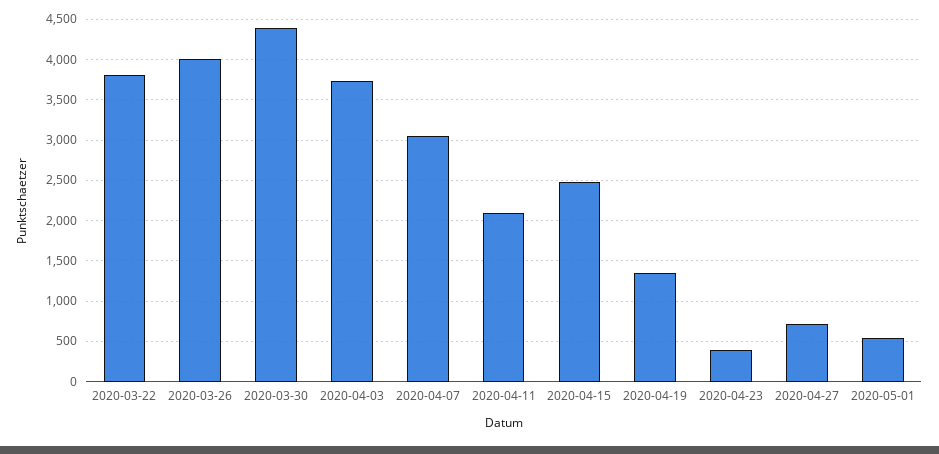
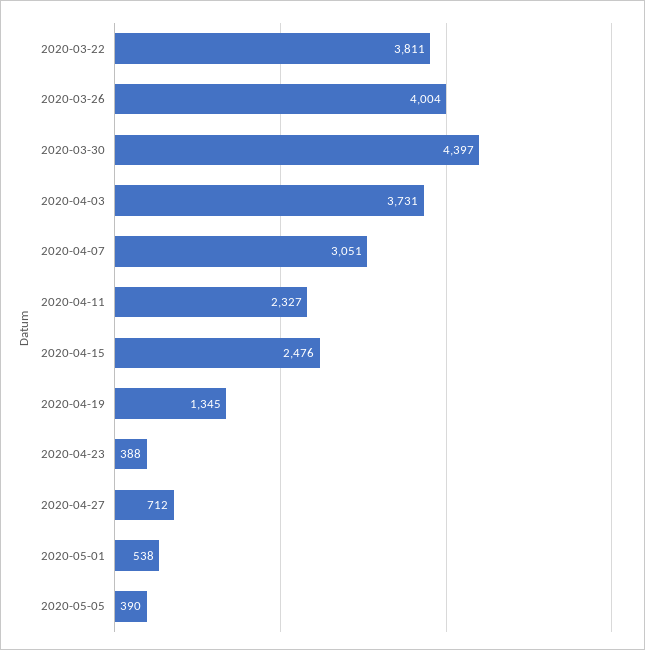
2020-04-11: 2100 -> 2327
2020-05-05: none -> 390

